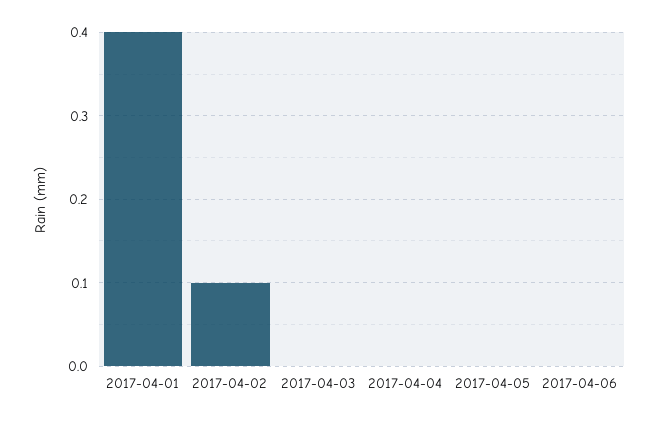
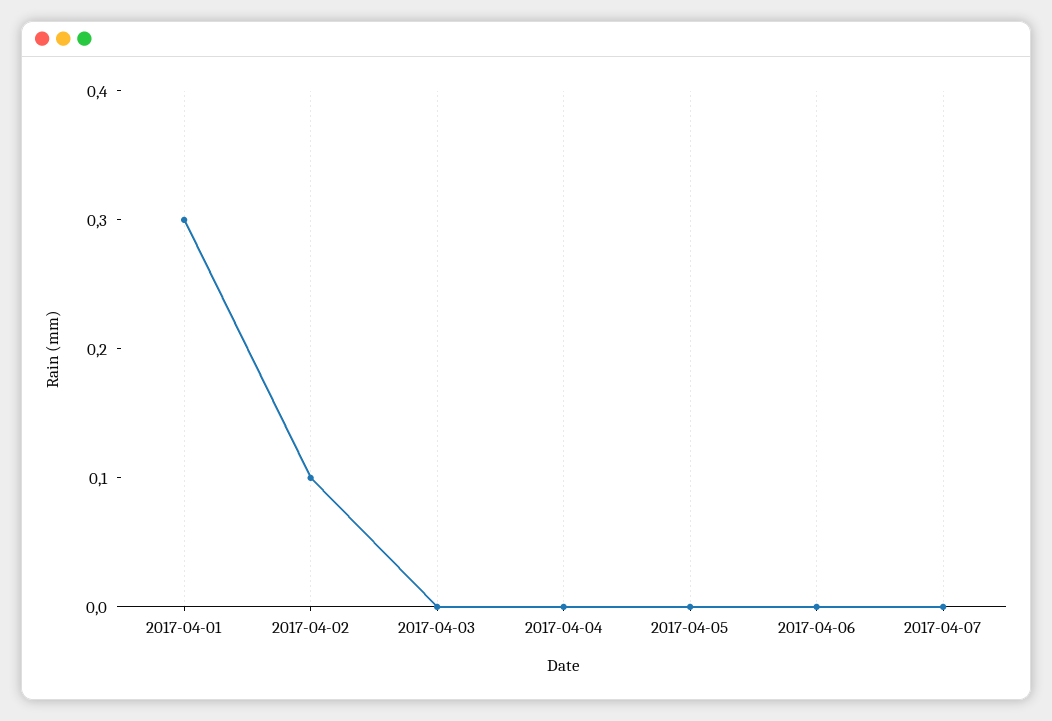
2017-04-01: 0.4 -> 0.3
2017-04-07: none -> 0

